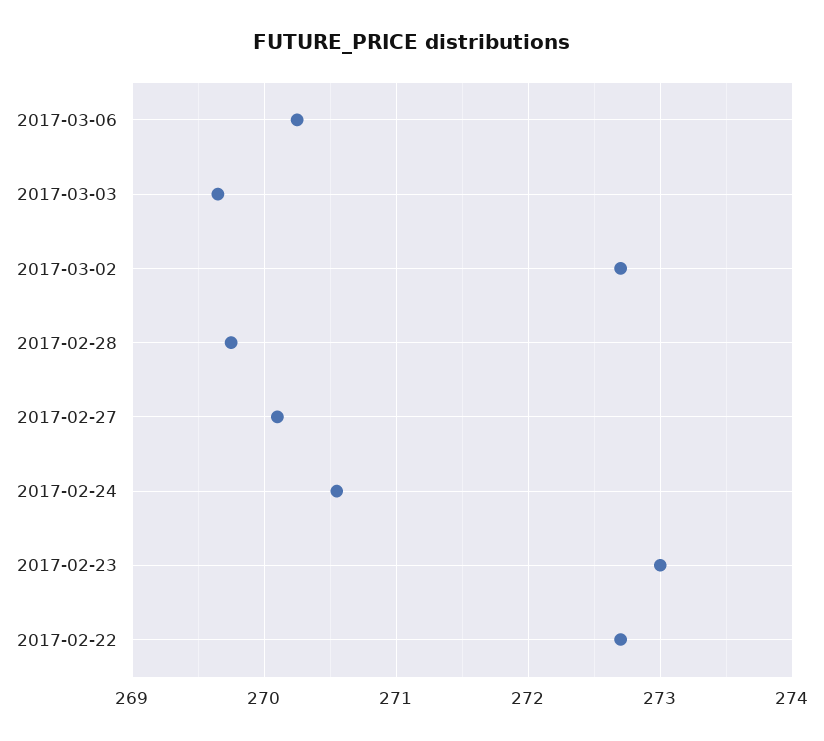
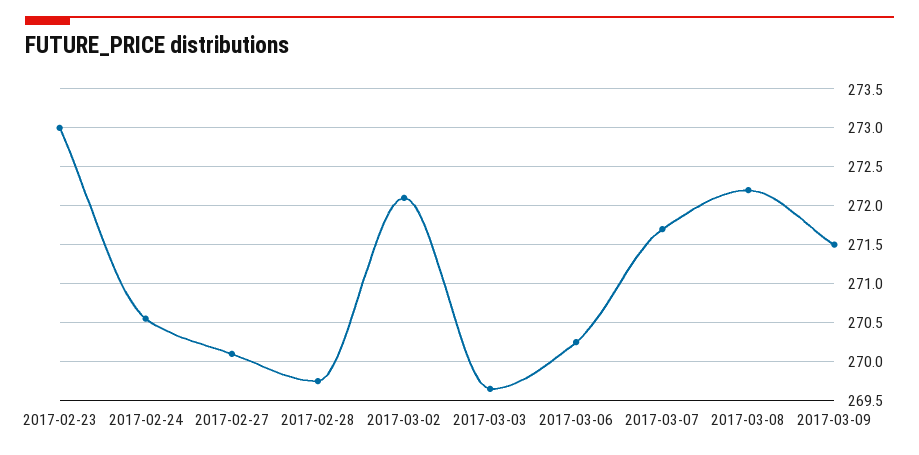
2017-03-02: 272.7 -> 272.1
2017-02-22: 272.7 -> none
2017-03-07: none -> 271.7
2017-03-08: none -> 272.2
2017-03-09: none -> 271.5

